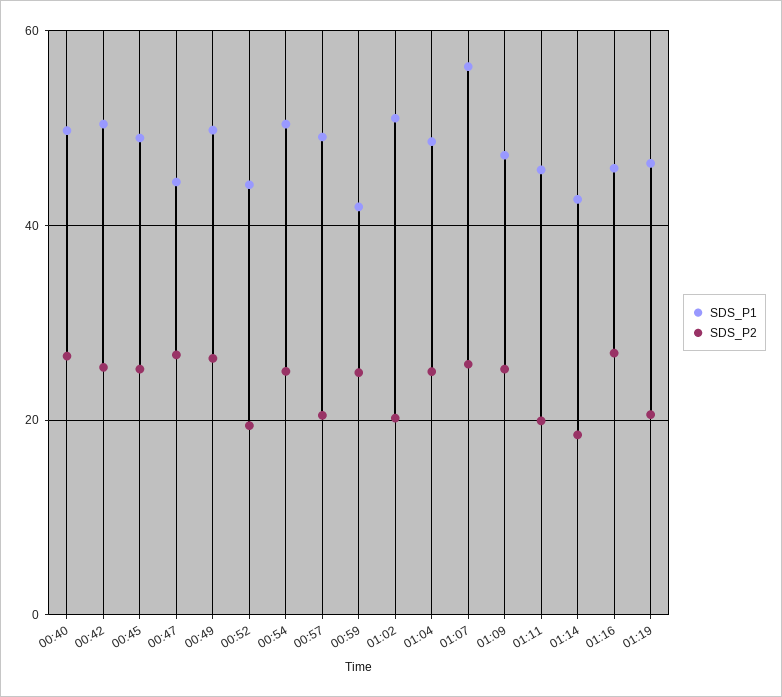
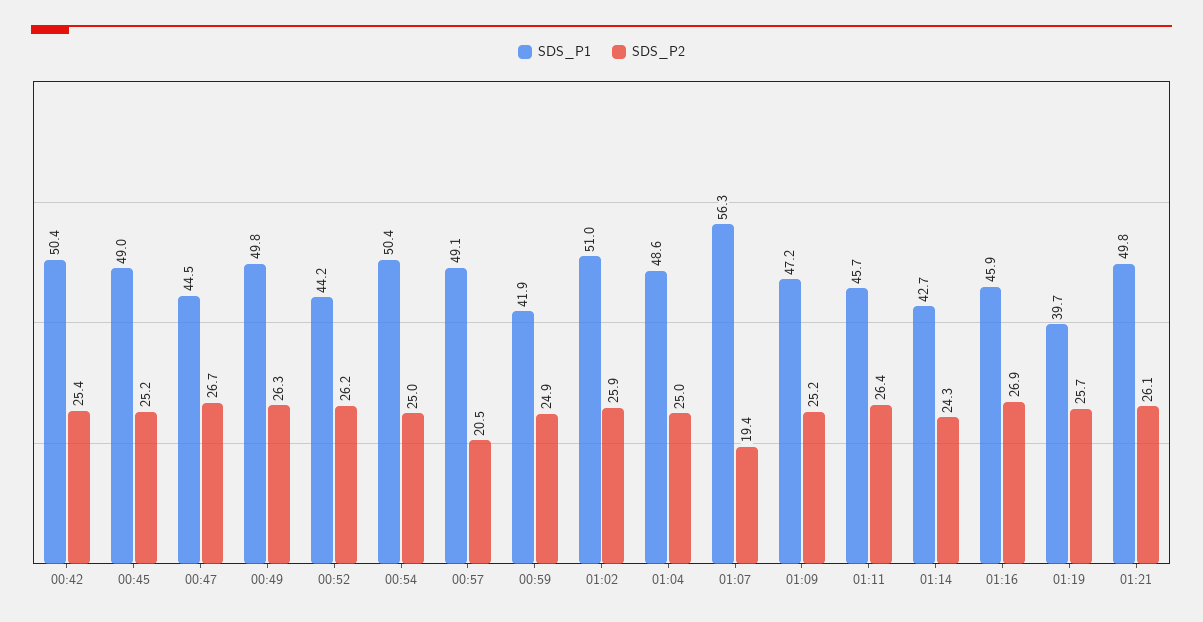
SDS_P1, 00:40: 50 -> none
SDS_P2, 00:40: 26 -> none
SDS_P2, 00:52: 20 -> 26.2
SDS_P2, 01:02: 20 -> 25.9
SDS_P2, 01:07: 26 -> 19.4
SDS_P2, 01:11: 20 -> 26.4
SDS_P2, 01:14: 18 -> 24.3
SDS_P1, 01:19: 46 -> 39.7
SDS_P2, 01:19: 20 -> 25.7
SDS_P1, 01:21: none -> 49.8
SDS_P2, 01:21: none -> 26.1

